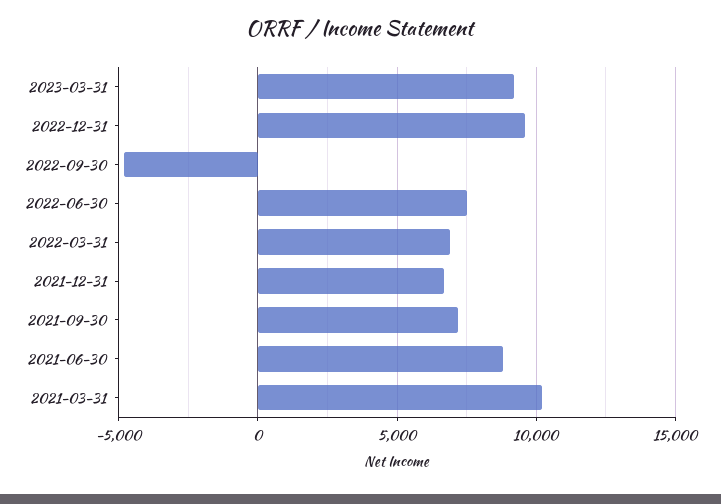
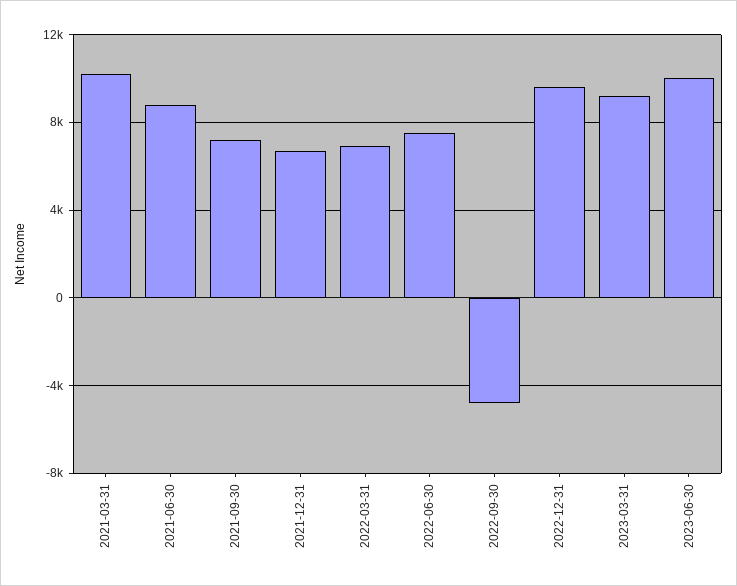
2023-06-30: none -> 10000

